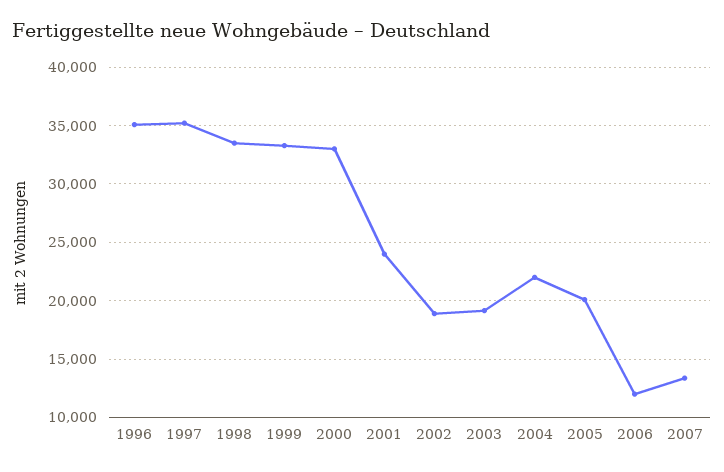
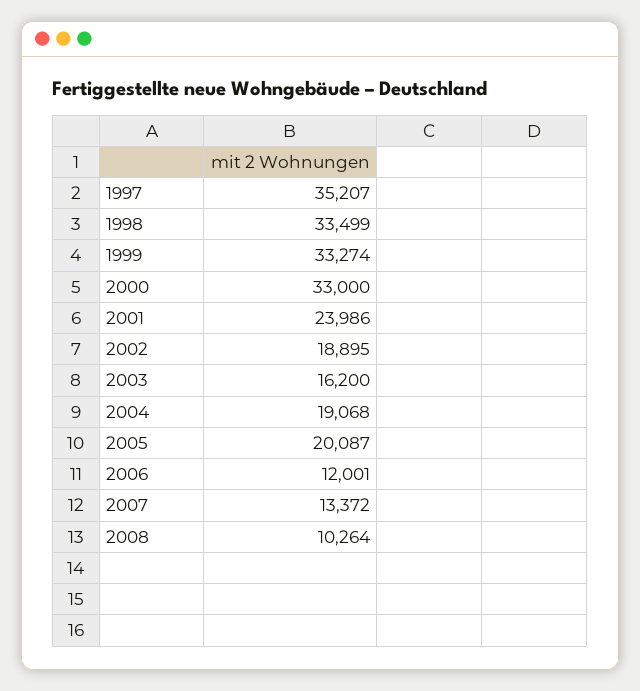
1996: 35000 -> none
2003: 19000 -> 16200
2004: 22000 -> 19068
2008: none -> 10264

